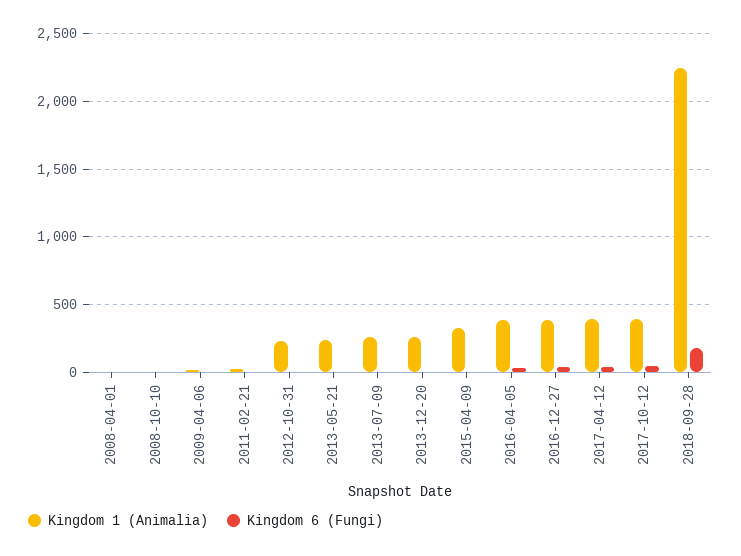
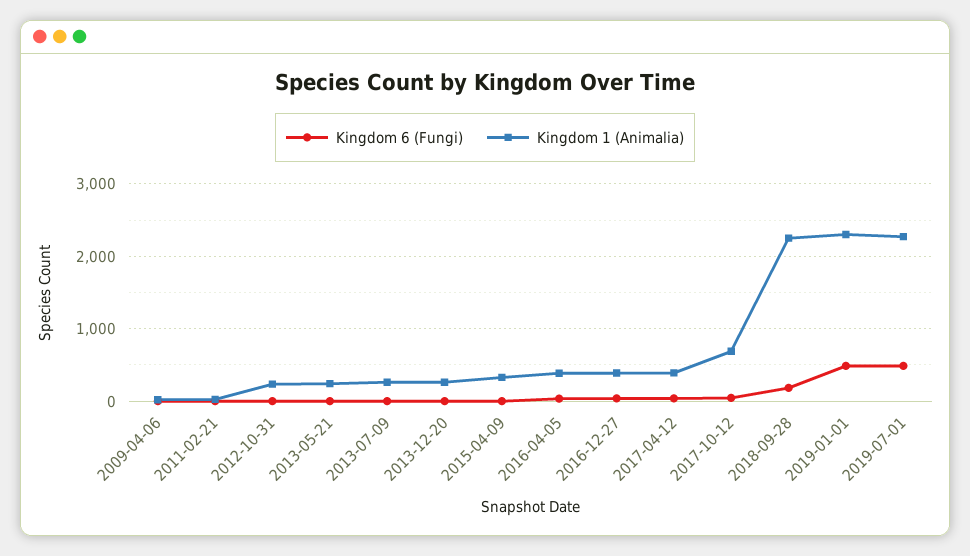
Kingdom 1 (Animalia), 2008-04-01: 0 -> none
Kingdom 6 (Fungi), 2008-04-01: 0 -> none
Kingdom 1 (Animalia), 2008-10-10: 0 -> none
Kingdom 6 (Fungi), 2008-10-10: 0 -> none
Kingdom 1 (Animalia), 2017-10-12: 400 -> 700
Kingdom 6 (Fungi), 2019-01-01: none -> 500
Kingdom 1 (Animalia), 2019-01-01: none -> 2300
Kingdom 6 (Fungi), 2019-07-01: none -> 500
Kingdom 1 (Animalia), 2019-07-01: none -> 2300

